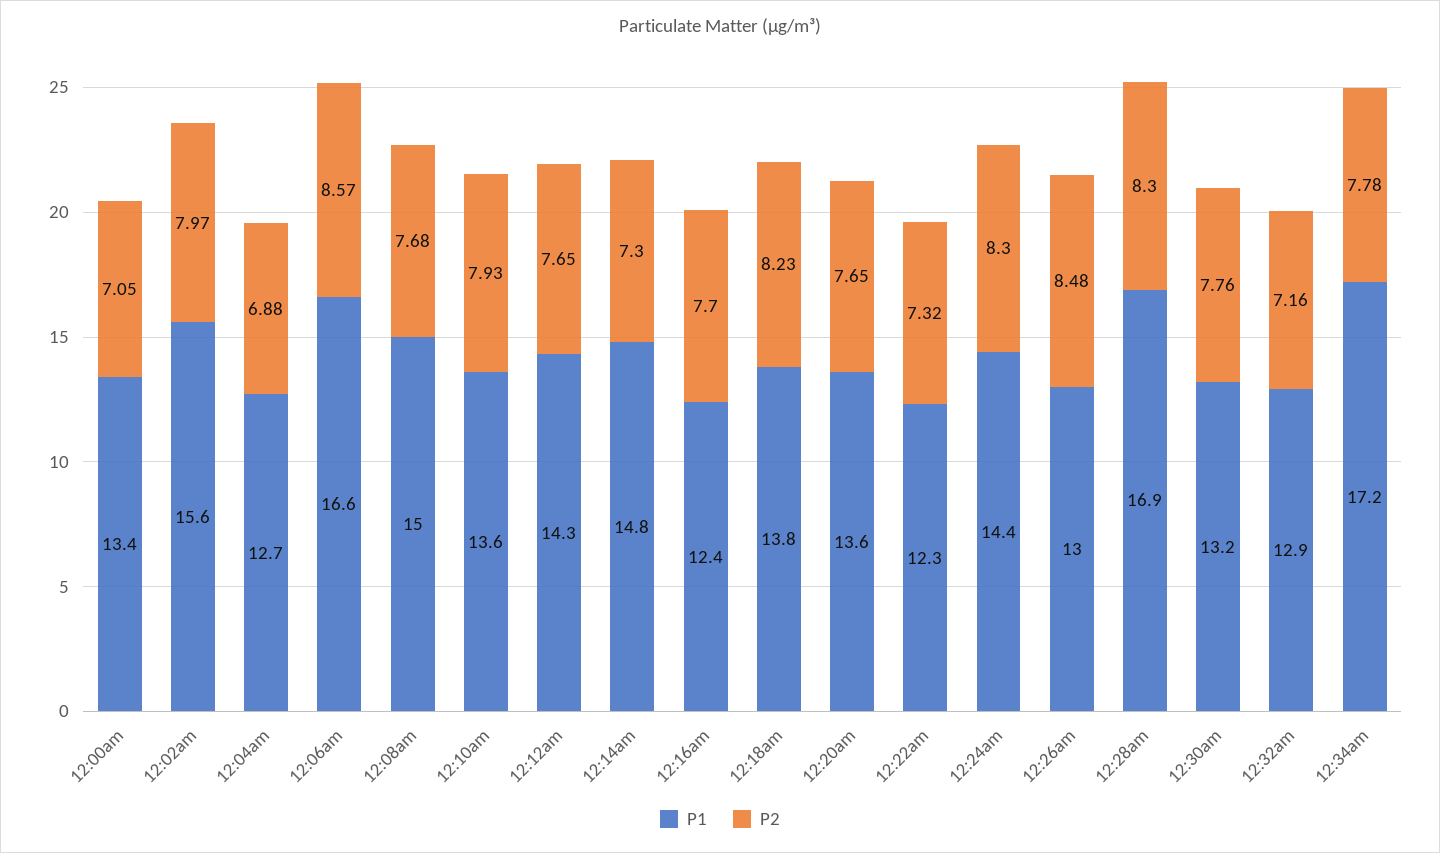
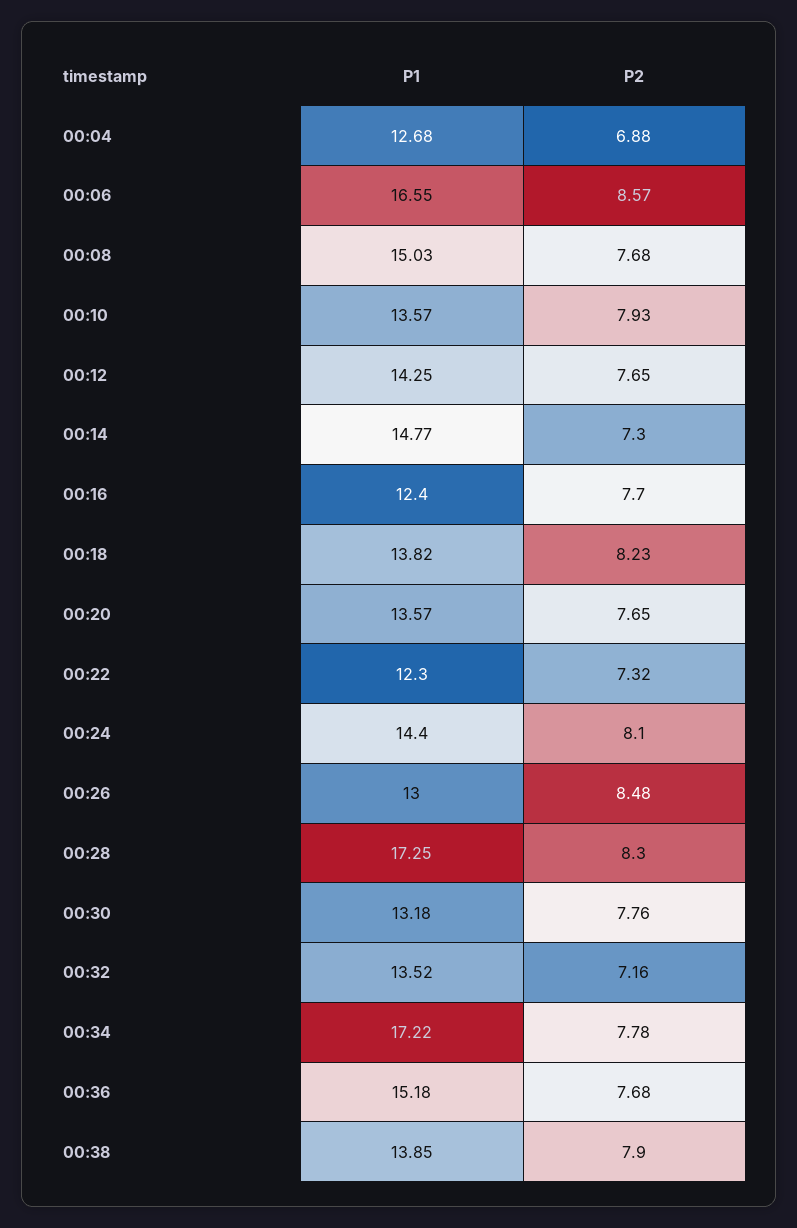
P1, 12:00am: 13.4 -> none
P2, 12:00am: 7.05 -> none
P1, 12:02am: 15.6 -> none
P2, 12:02am: 7.97 -> none
P2, 12:24am: 8.3 -> 8.1
P1, 12:28am: 16.9 -> 17.25
P1, 12:32am: 12.9 -> 13.52
P1, 00:36: none -> 15.18
P2, 00:36: none -> 7.68
P1, 00:38: none -> 13.85
P2, 00:38: none -> 7.9

